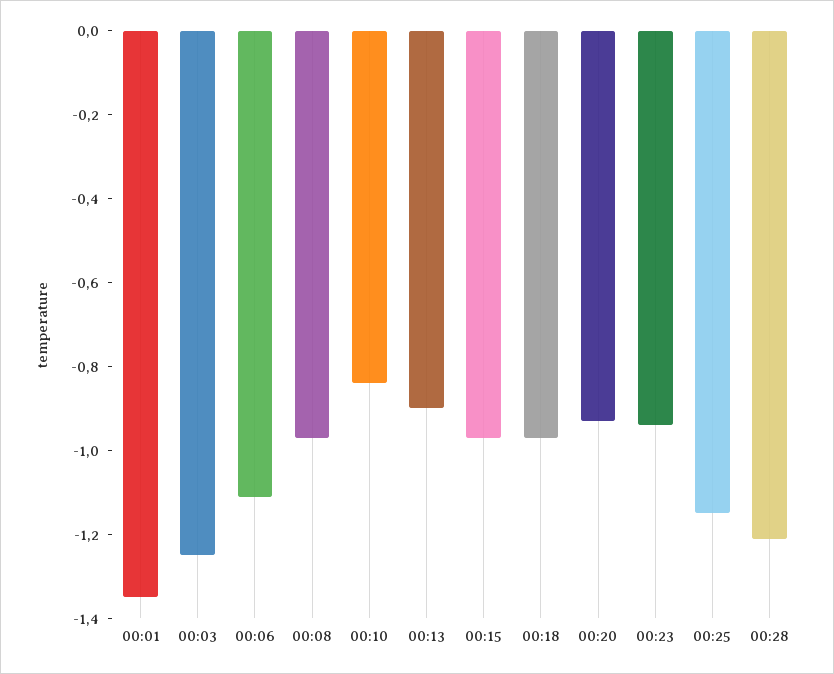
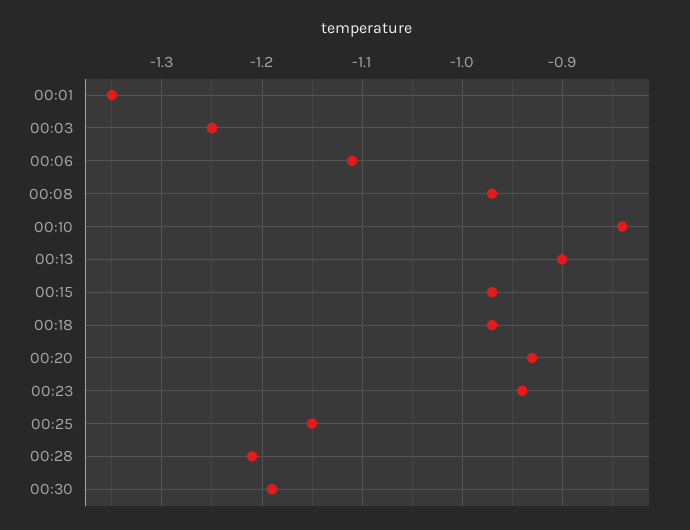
00:30: none -> -1.19

